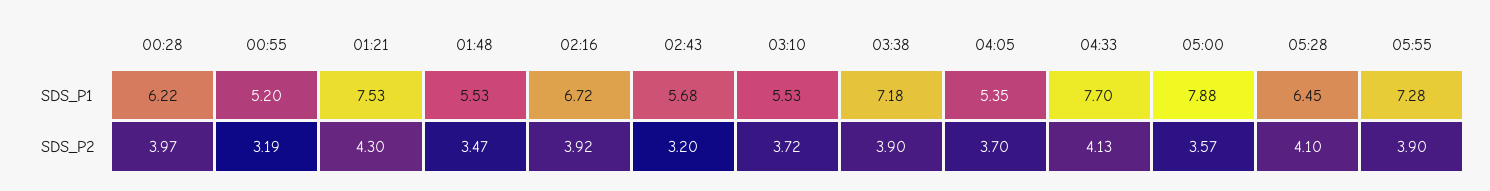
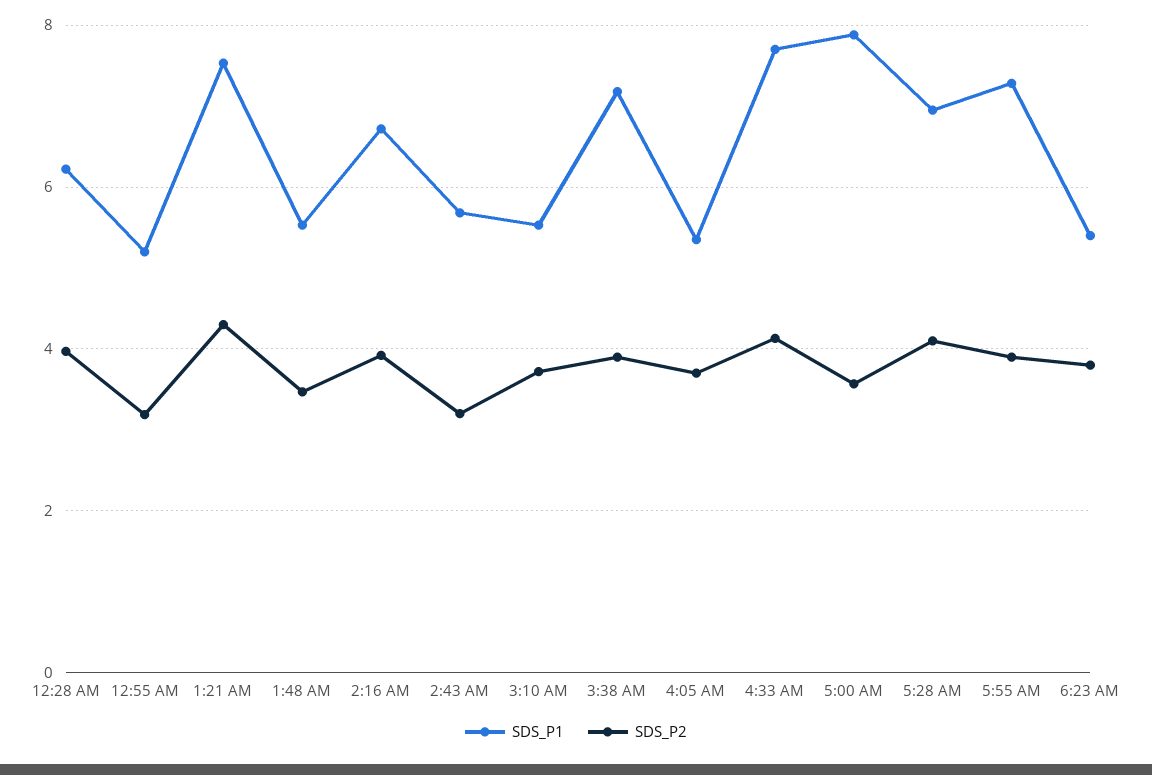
SDS_P1, 05:28: 6.45 -> 7
SDS_P1, 6:23 AM: none -> 5.4
SDS_P2, 6:23 AM: none -> 3.8

